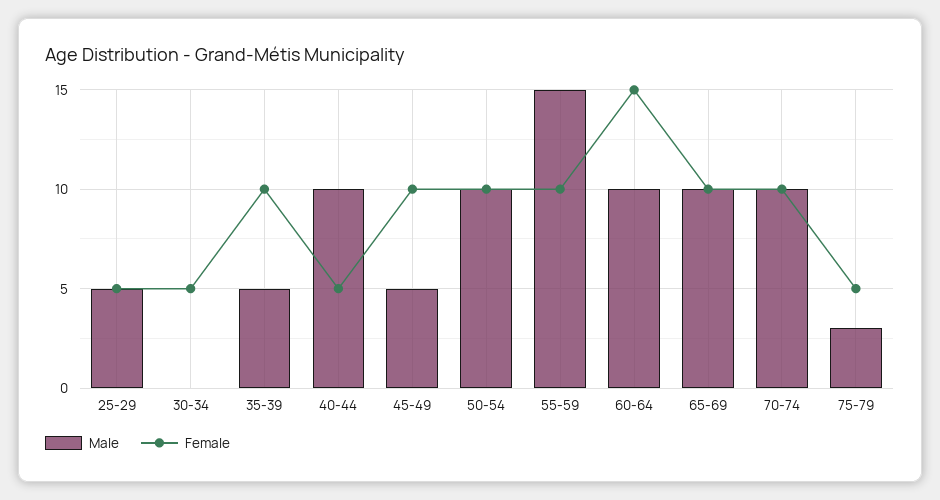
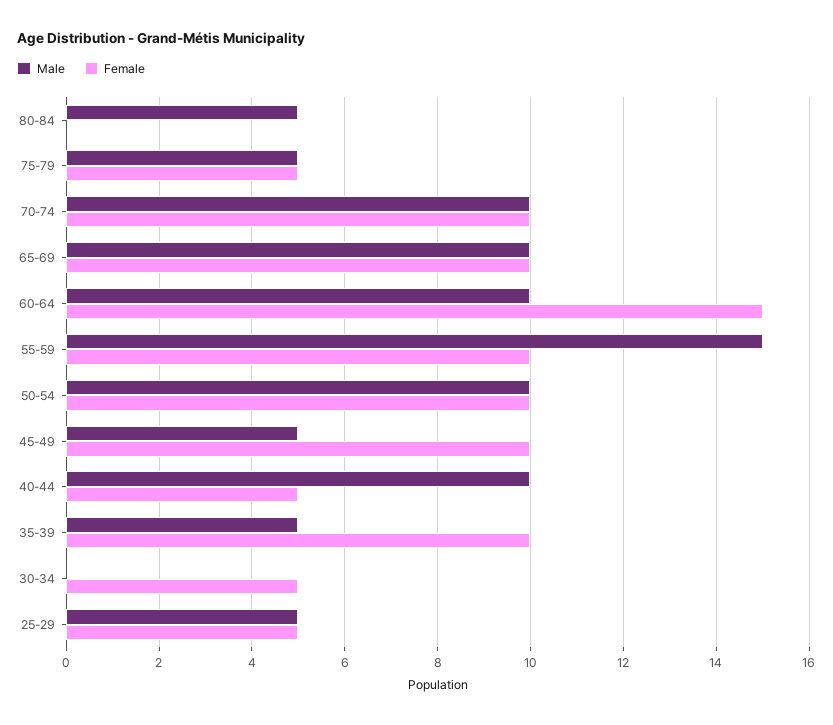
Male, 75-79: 3 -> 5
Male, 80-84: none -> 5
Female, 80-84: none -> 0

